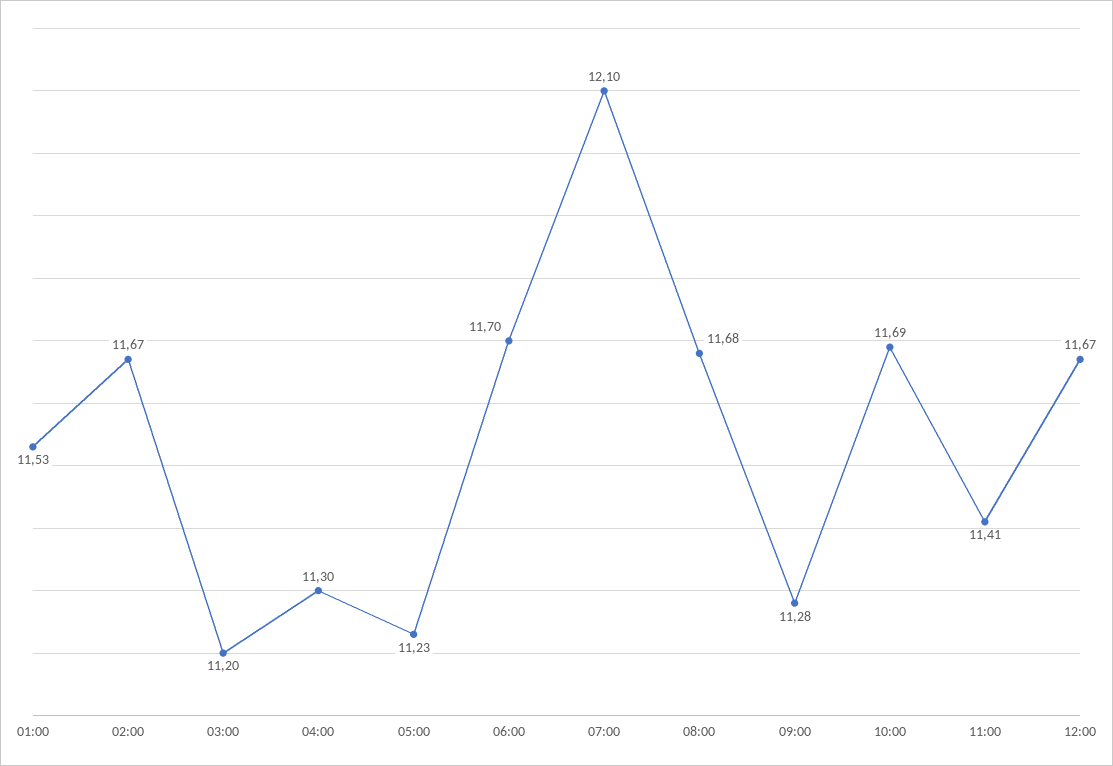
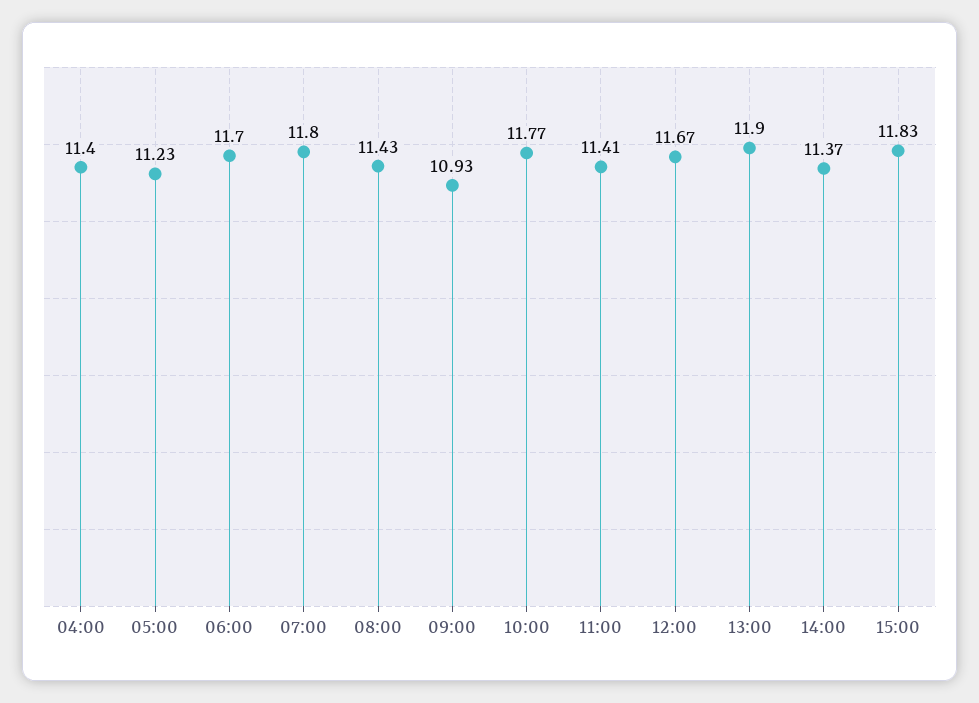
01:00: 11.53 -> none
02:00: 11.67 -> none
03:00: 11.2 -> none
04:00: 11.3 -> 11.4
07:00: 12.1 -> 11.8
08:00: 11.68 -> 11.43
09:00: 11.28 -> 10.93
10:00: 11.69 -> 11.77
13:00: none -> 11.9
14:00: none -> 11.37
15:00: none -> 11.83

